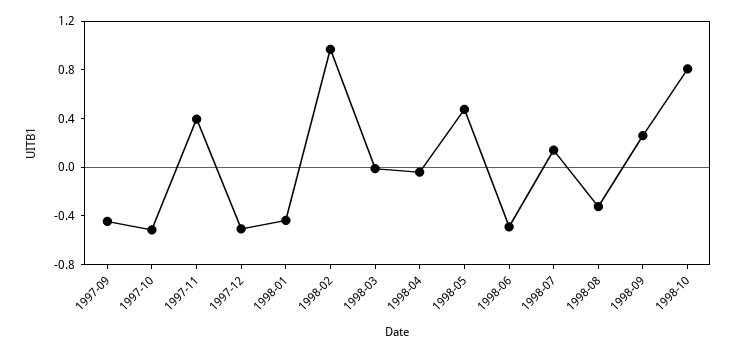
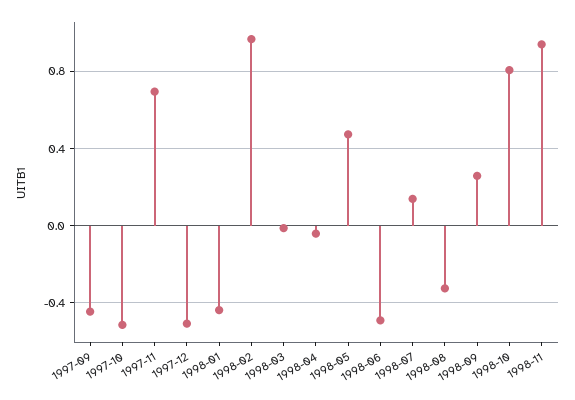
1997-11: 0.4 -> 0.7
1998-11: none -> 0.95

